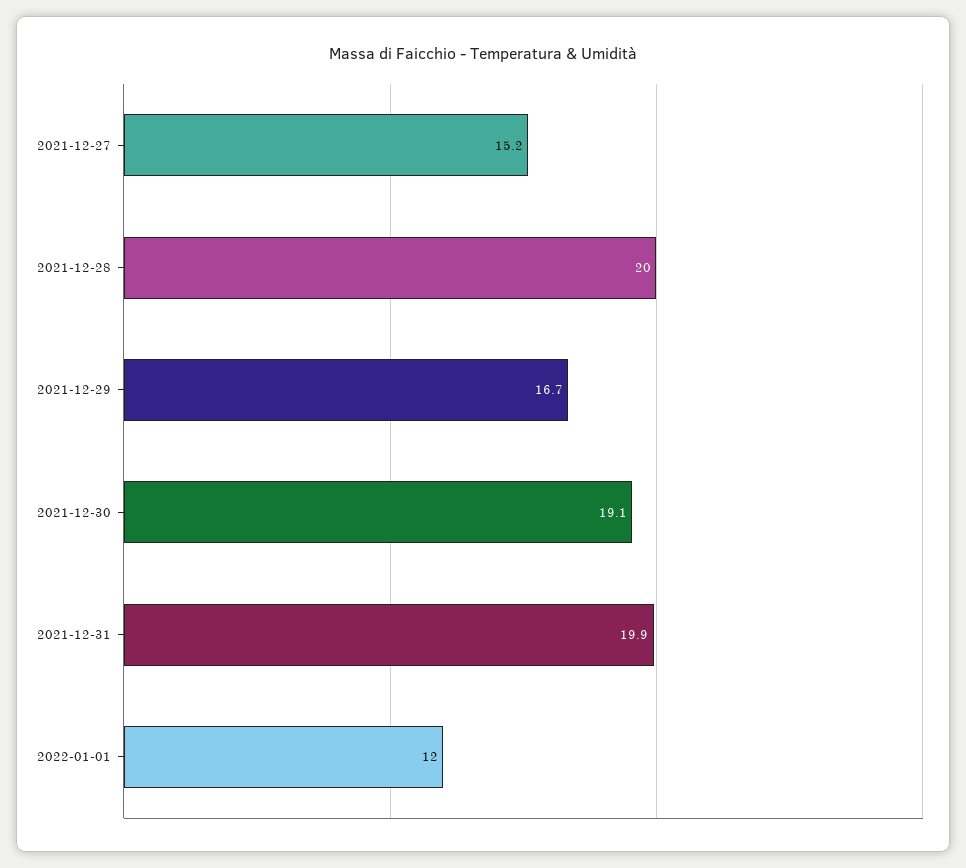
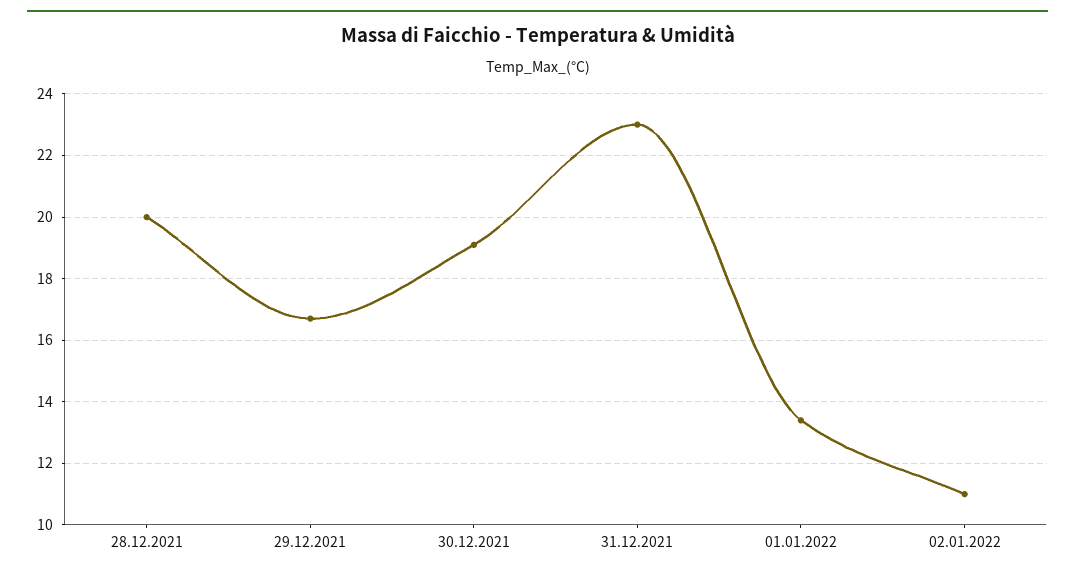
2021-12-27: 15.2 -> none
2021-12-31: 19.9 -> 23
2022-01-01: 12 -> 13.5
02.01.2022: none -> 11

